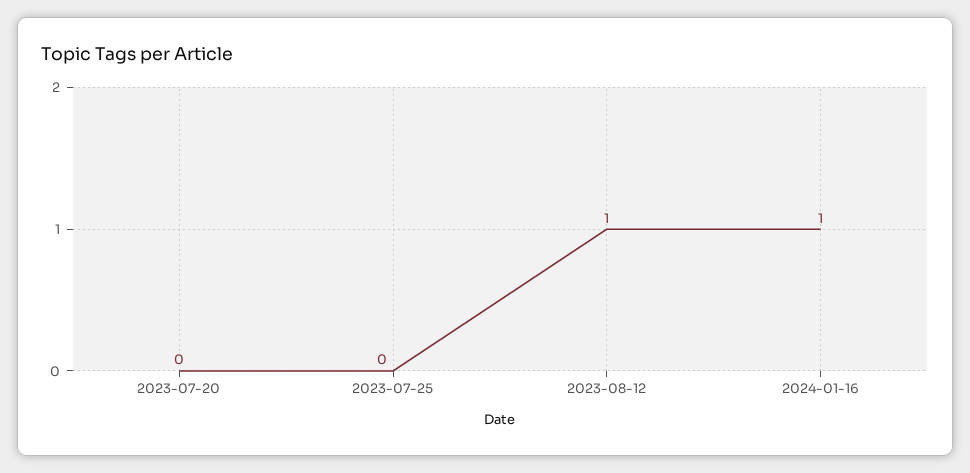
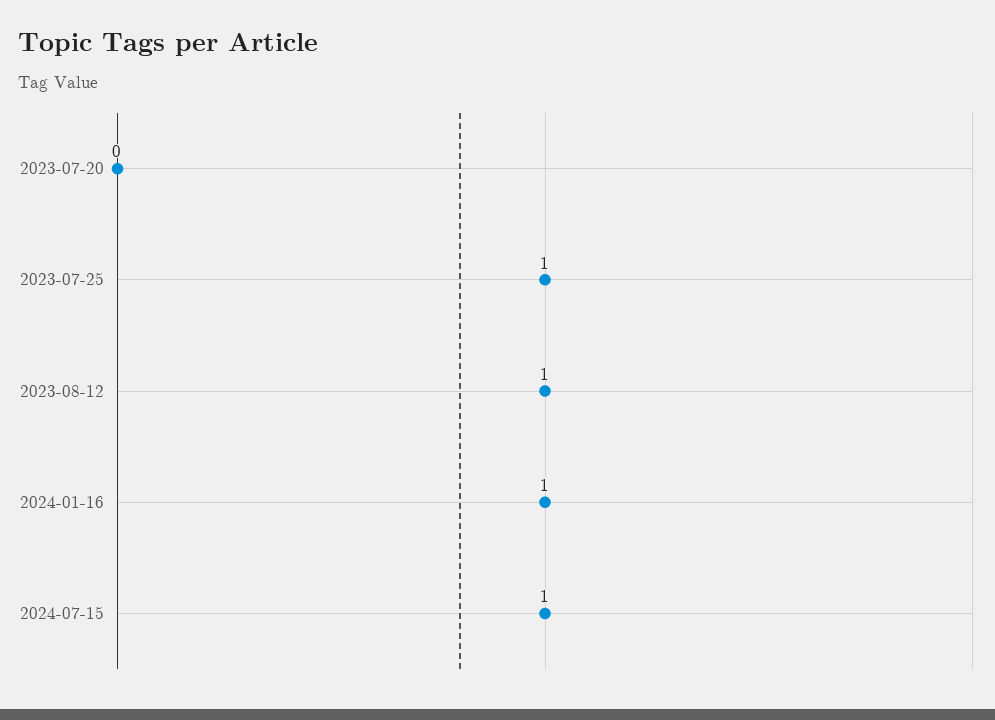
2023-07-25: 0 -> 1
2024-07-15: none -> 1

